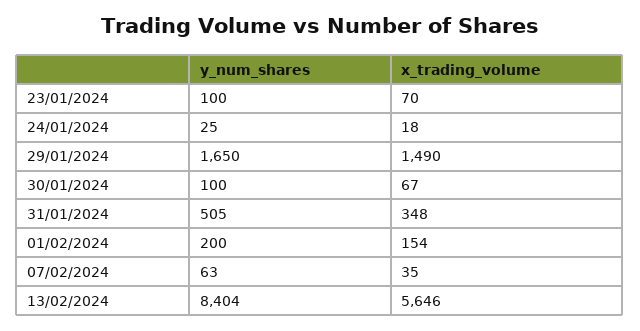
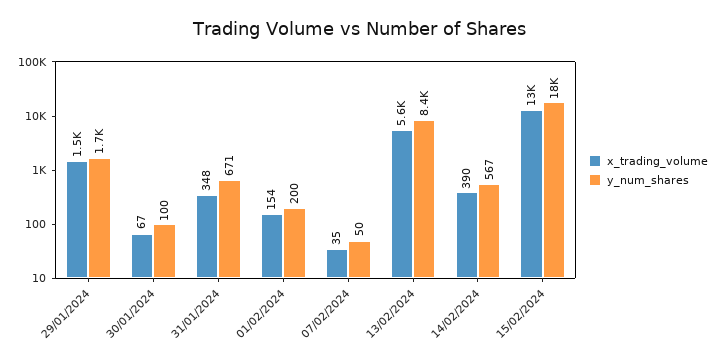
y_num_shares, 23/01/2024: 100 -> none
x_trading_volume, 23/01/2024: 70 -> none
y_num_shares, 24/01/2024: 25 -> none
x_trading_volume, 24/01/2024: 18 -> none
y_num_shares, 31/01/2024: 505 -> 671
y_num_shares, 07/02/2024: 63 -> 50
x_trading_volume, 14/02/2024: none -> 390
y_num_shares, 14/02/2024: none -> 567
x_trading_volume, 15/02/2024: none -> 13000
y_num_shares, 15/02/2024: none -> 18000

